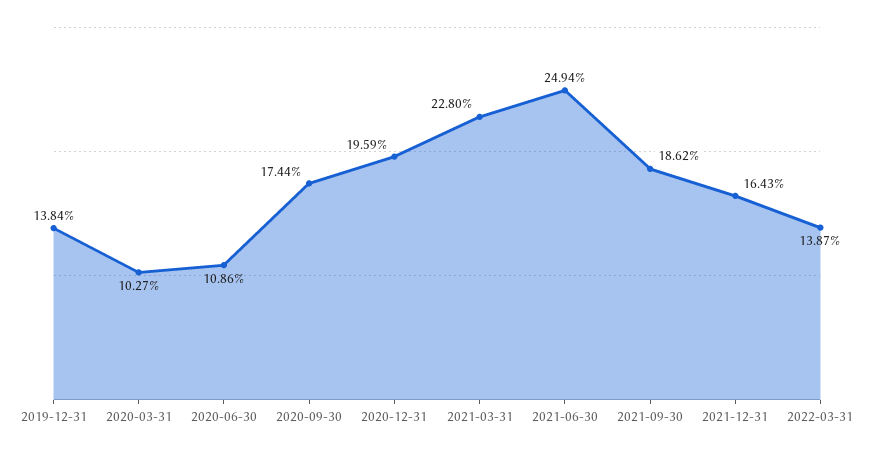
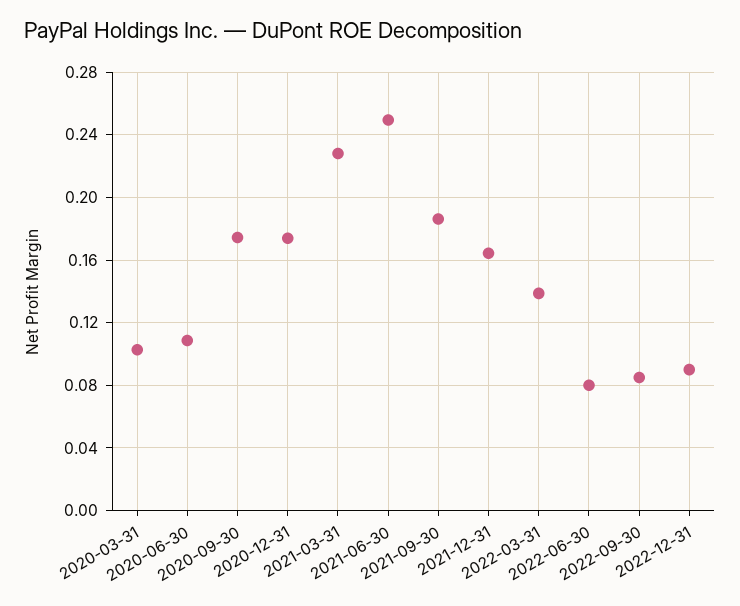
2019-12-31: 0.1384 -> none
2020-12-31: 0.1959 -> 0.175
2022-06-30: none -> 0.08
2022-09-30: none -> 0.085
2022-12-31: none -> 0.09

